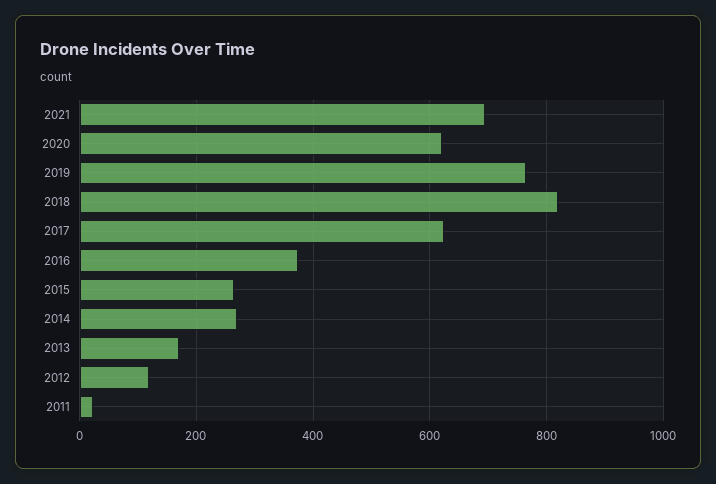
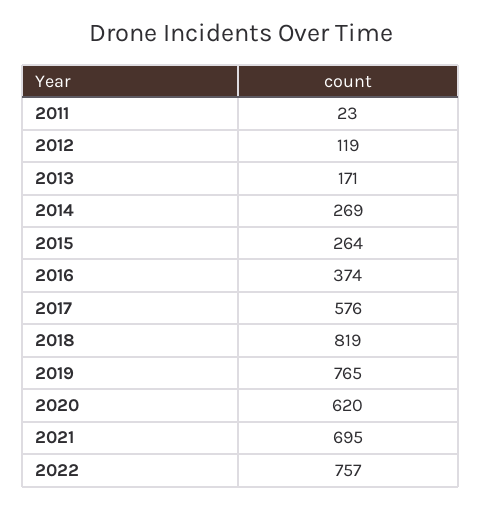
2017: 620 -> 576
2022: none -> 757

